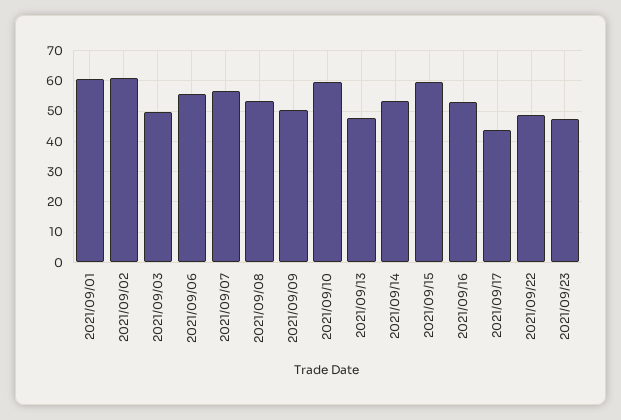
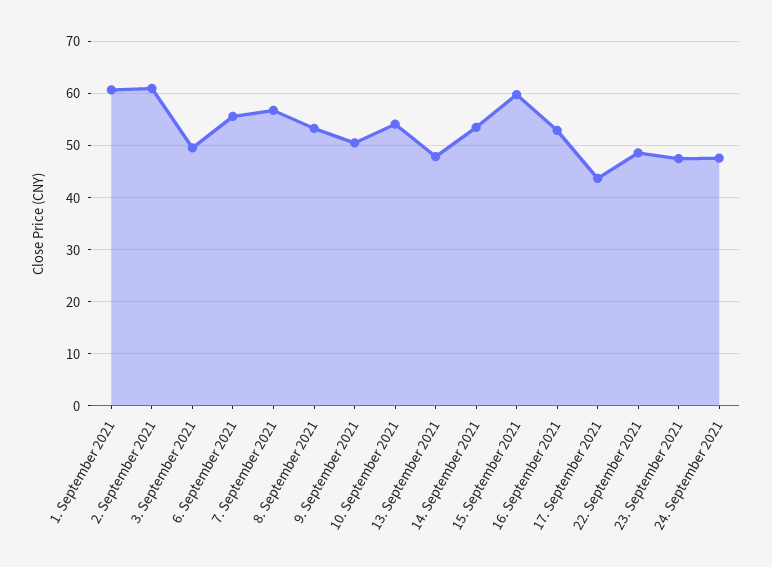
2021/09/10: 60 -> 54
24. September 2021: none -> 48

